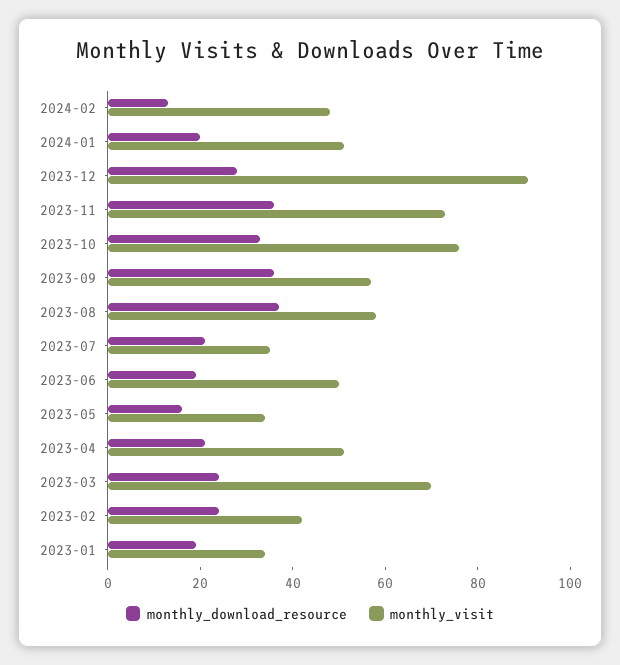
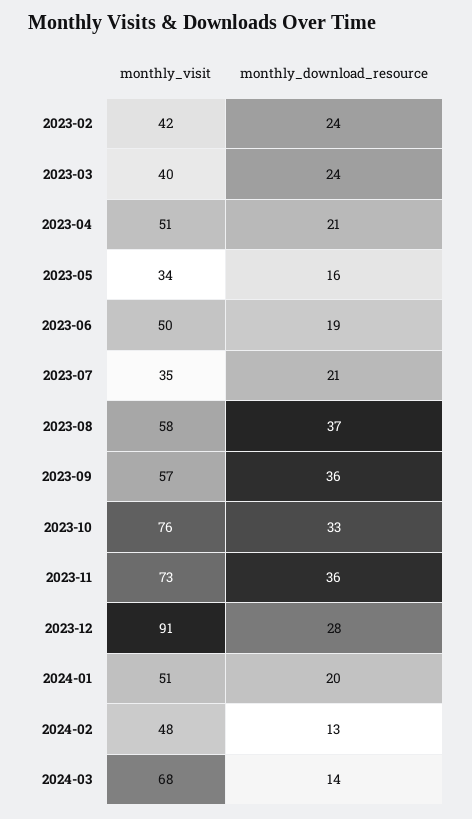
monthly_visit, 2023-03: 70 -> 40
monthly_download_resource, 2023-01: 20 -> none
monthly_visit, 2023-01: 35 -> none
monthly_visit, 2024-03: none -> 68
monthly_download_resource, 2024-03: none -> 14

